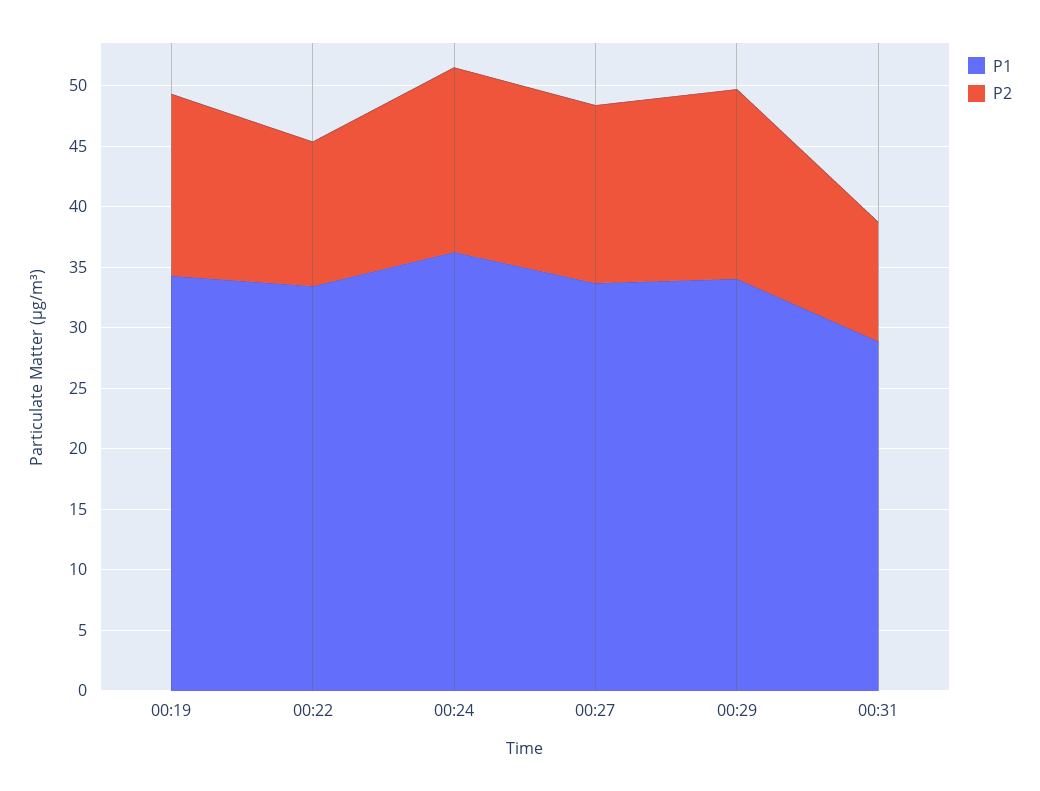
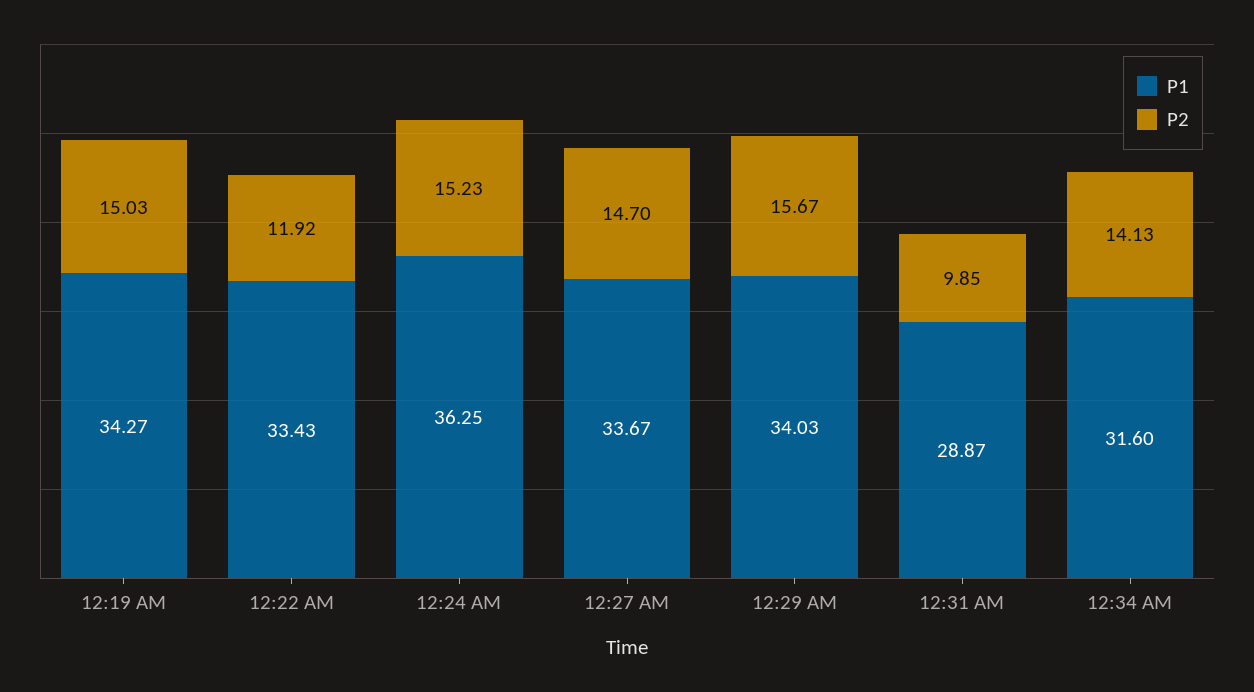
P1, 12:34 AM: none -> 31.6
P2, 12:34 AM: none -> 14.13

